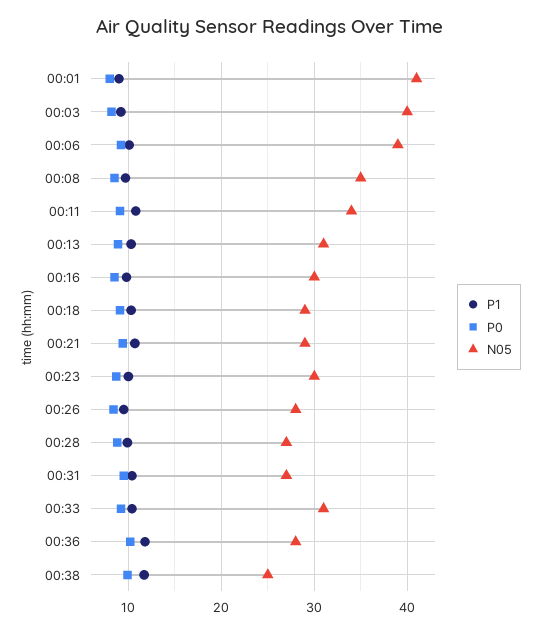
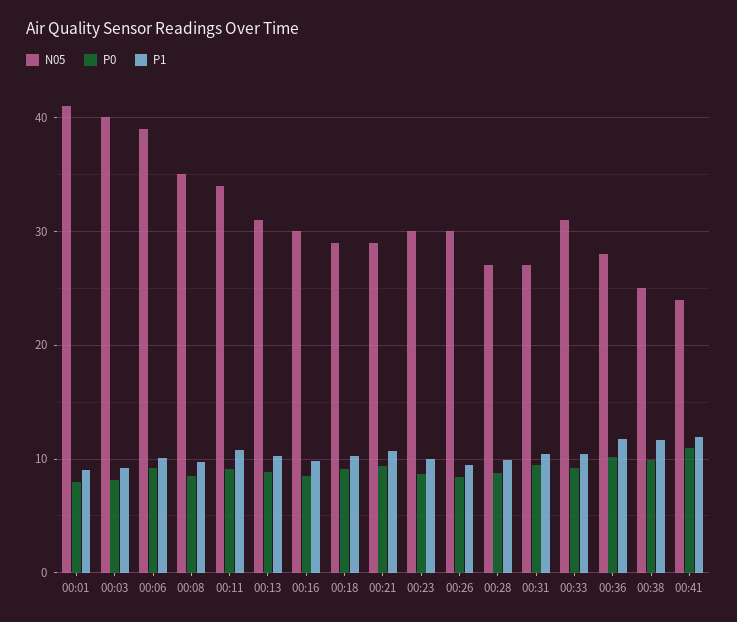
N05, 00:26: 28 -> 30
N05, 00:41: none -> 24
P0, 00:41: none -> 11
P1, 00:41: none -> 12

